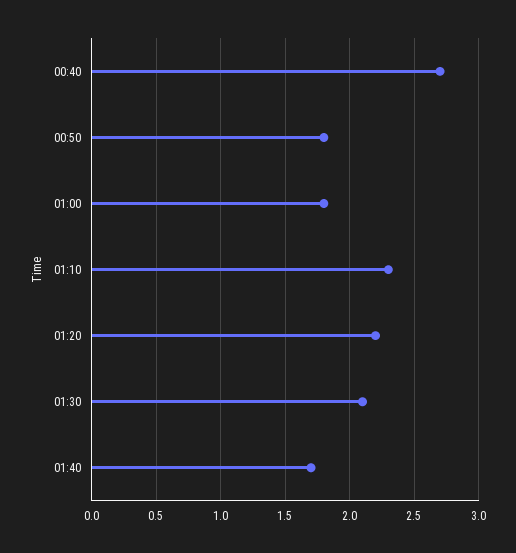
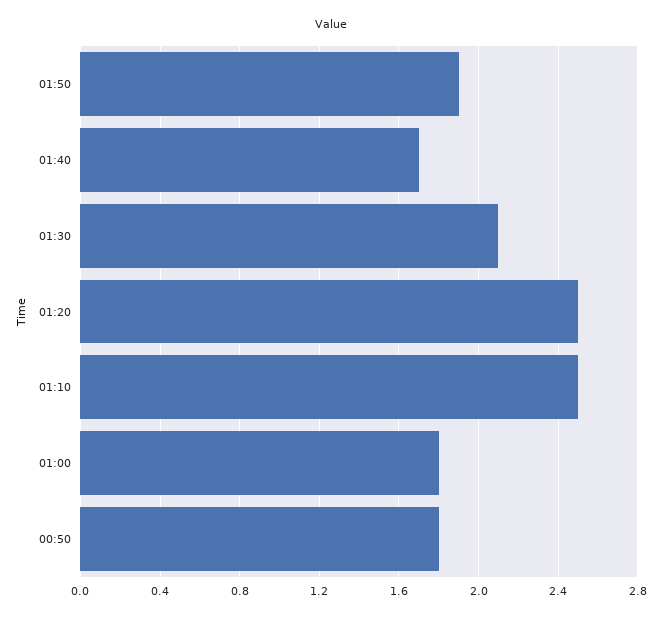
00:40: 2.7 -> none
01:10: 2.3 -> 2.5
01:20: 2.2 -> 2.5
01:50: none -> 1.9

